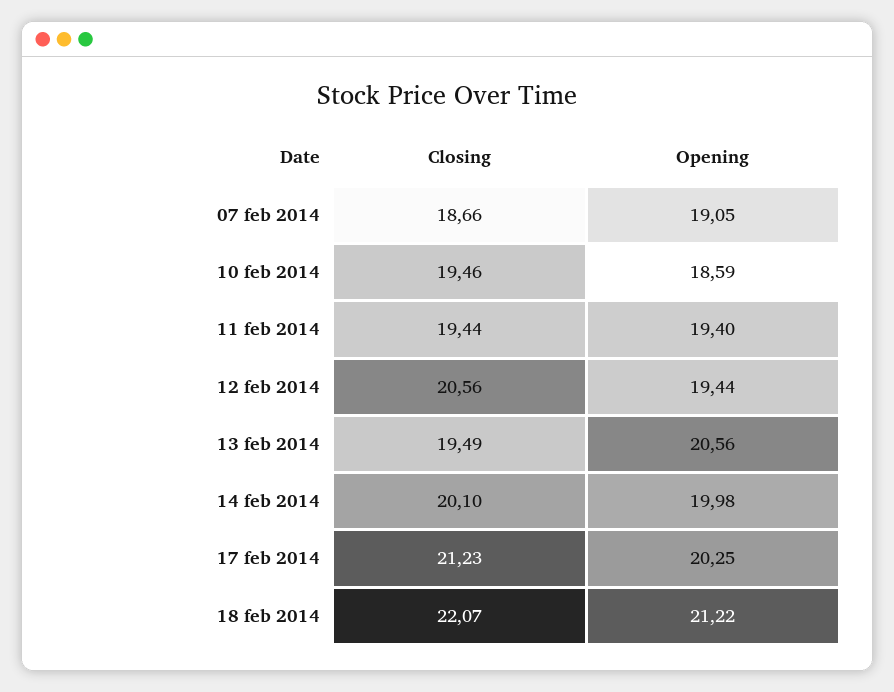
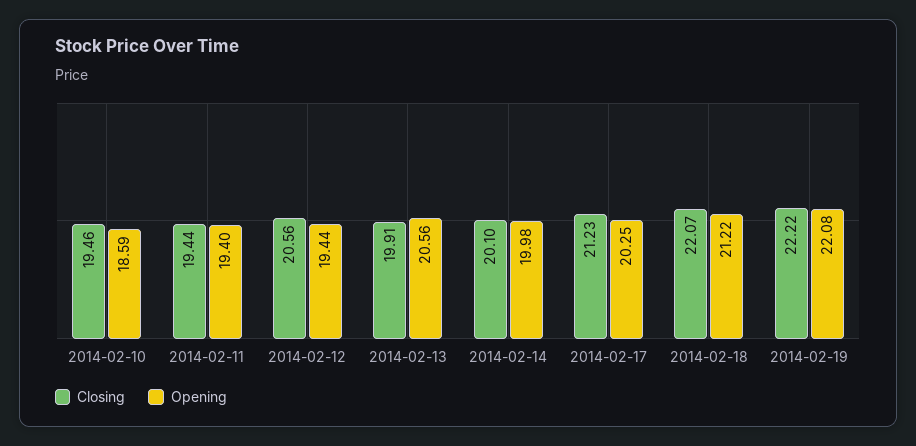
Closing, 07 feb 2014: 18.66 -> none
Opening, 07 feb 2014: 19.05 -> none
Closing, 13 feb 2014: 19.49 -> 19.91
Closing, 2014-02-19: none -> 22.22
Opening, 2014-02-19: none -> 22.08

